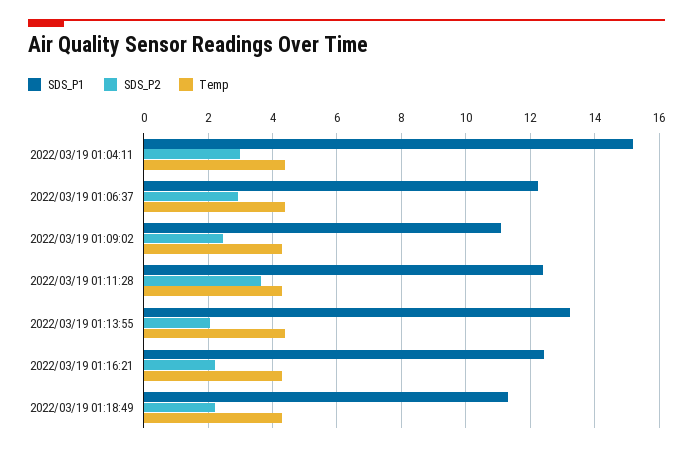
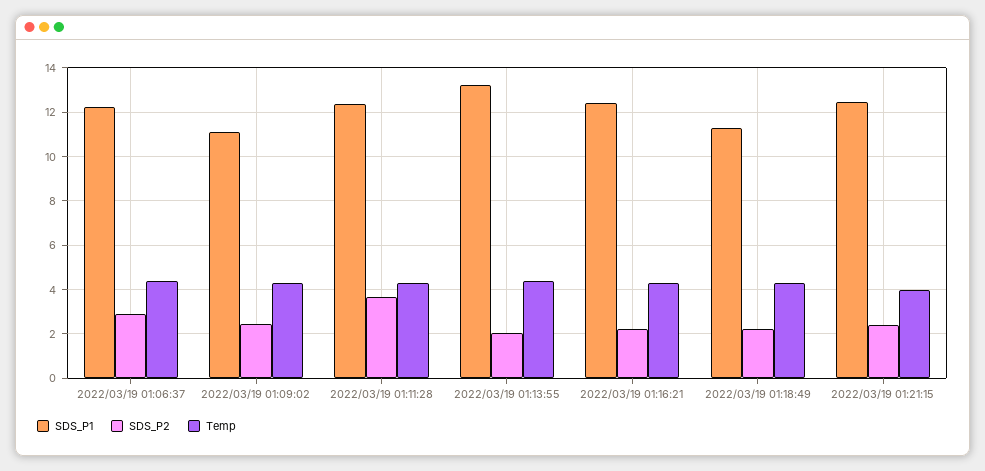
SDS_P1, 2022/03/19 01:04:11: 15.2 -> none
SDS_P2, 2022/03/19 01:04:11: 3 -> none
Temp, 2022/03/19 01:04:11: 4.4 -> none
SDS_P1, 2022/03/19 01:21:15: none -> 12.5
SDS_P2, 2022/03/19 01:21:15: none -> 2.5
Temp, 2022/03/19 01:21:15: none -> 4

